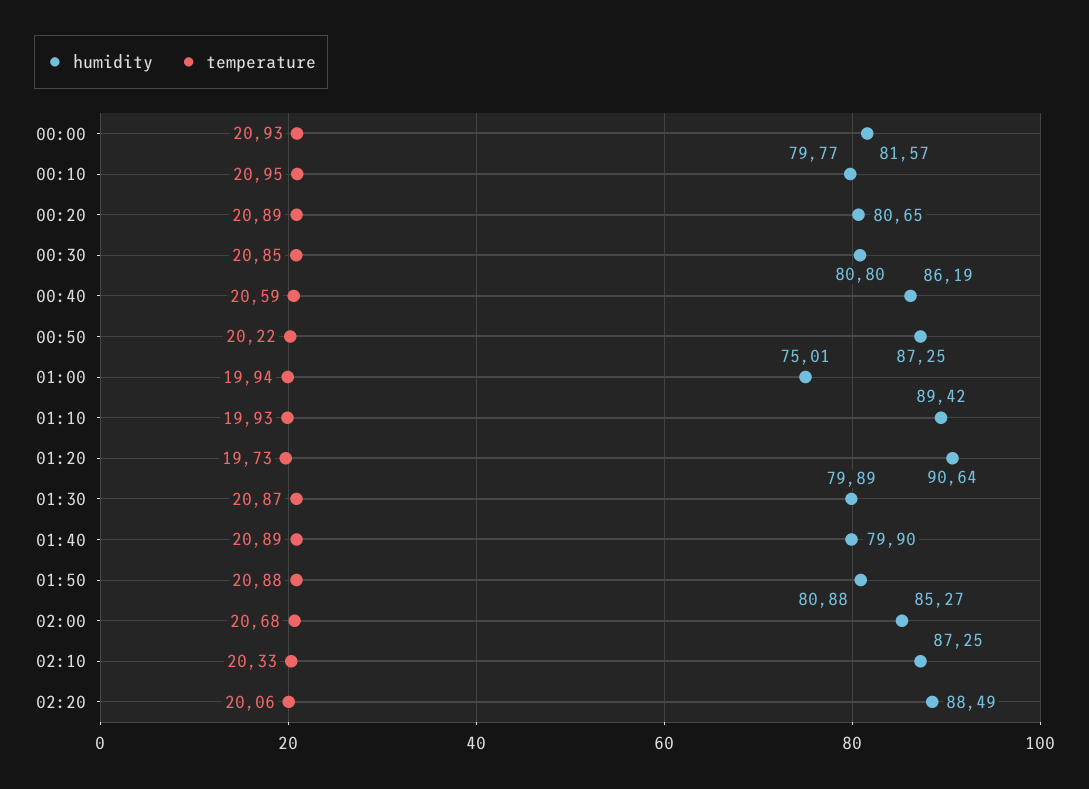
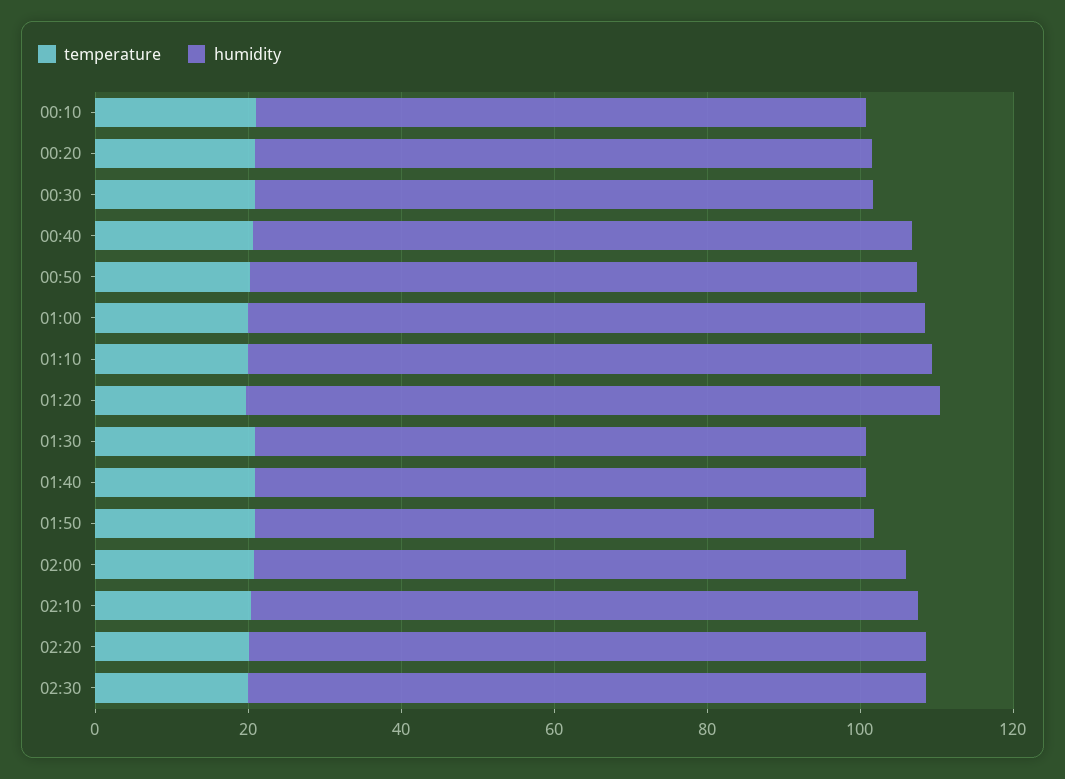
humidity, 00:00: 81.57 -> none
temperature, 00:00: 20.93 -> none
humidity, 01:00: 75.01 -> 90
temperature, 02:30: none -> 20
humidity, 02:30: none -> 90

